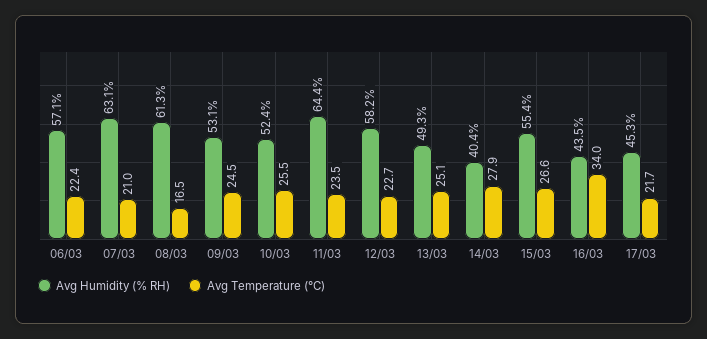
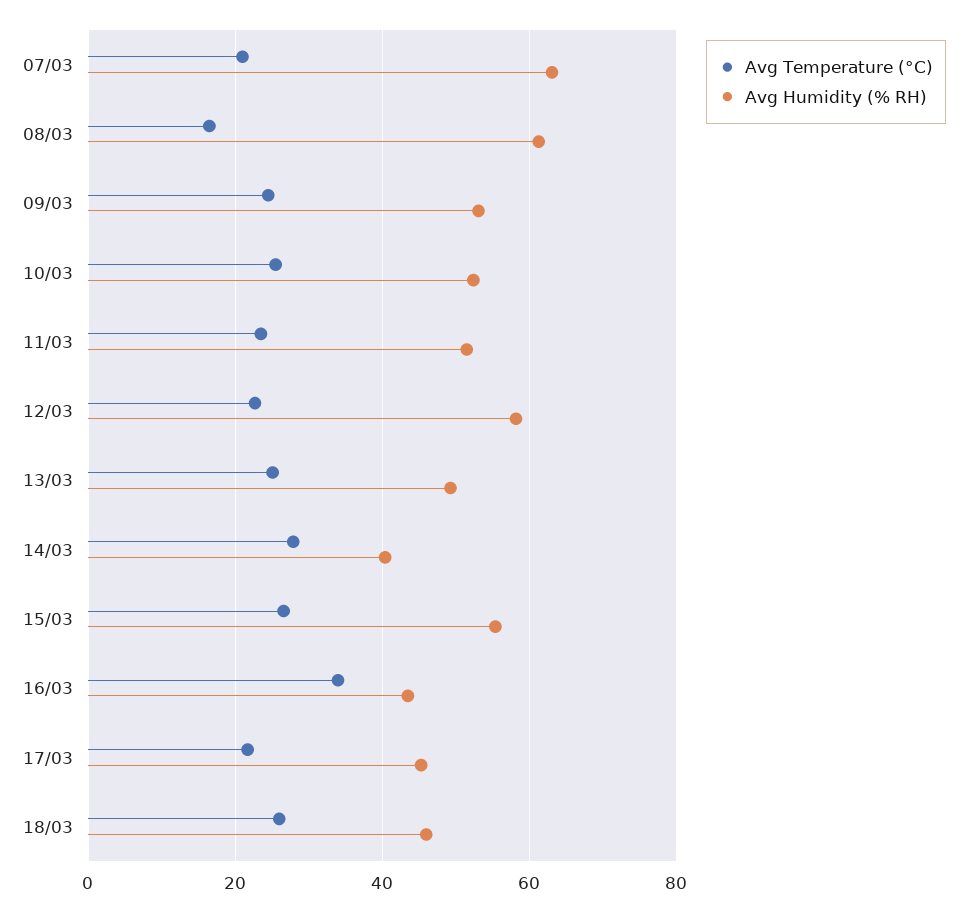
Avg Humidity (% RH), 06/03: 57.1 -> none
Avg Temperature (°C), 06/03: 22.4 -> none
Avg Humidity (% RH), 11/03: 64.4 -> 52
Avg Temperature (°C), 18/03: none -> 26
Avg Humidity (% RH), 18/03: none -> 46

